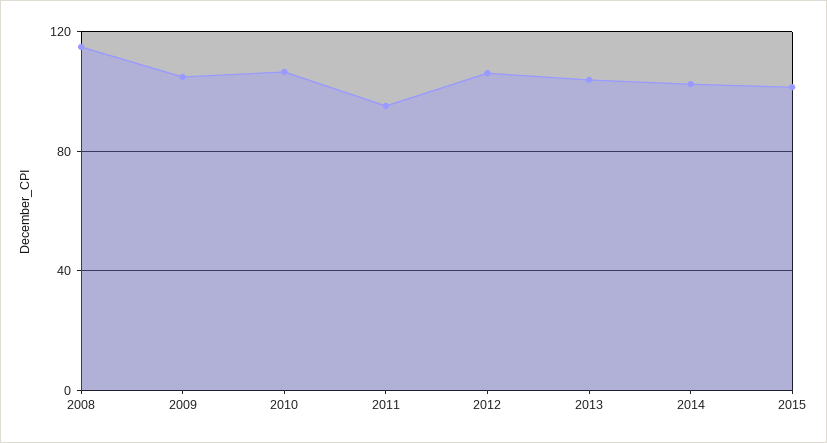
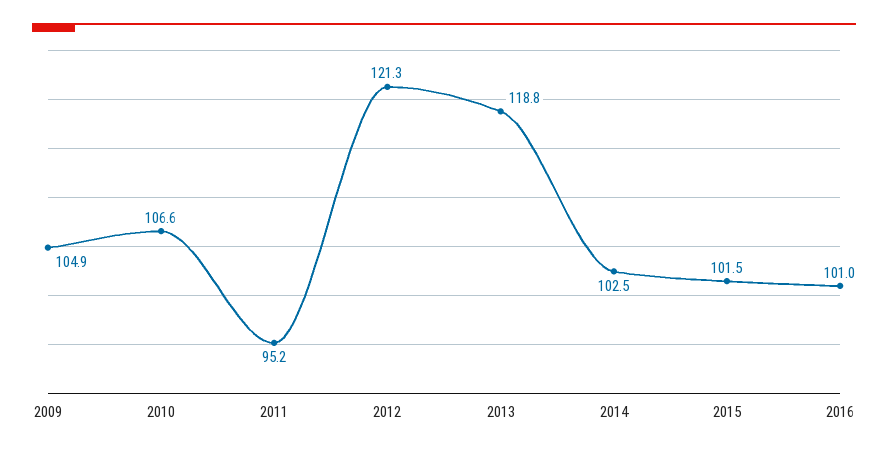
2008: 115 -> none
2012: 105 -> 121.3
2013: 105 -> 118.8
2016: none -> 101

